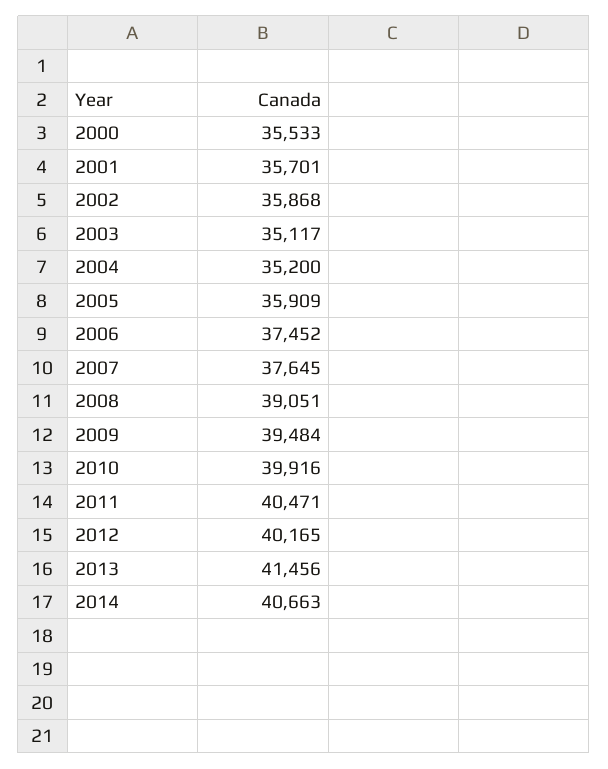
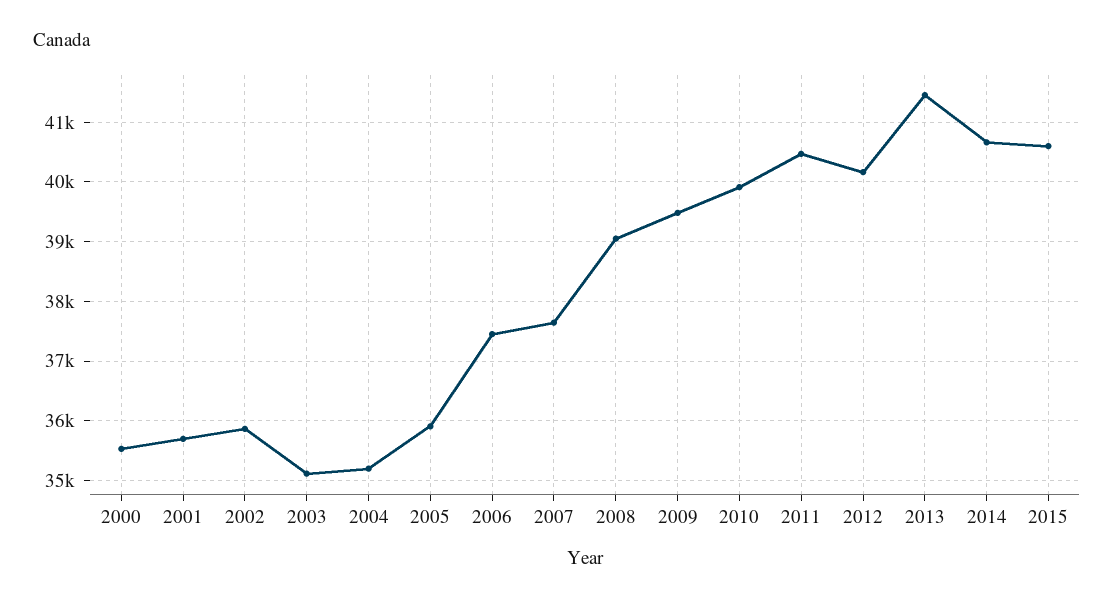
2015: none -> 40600

